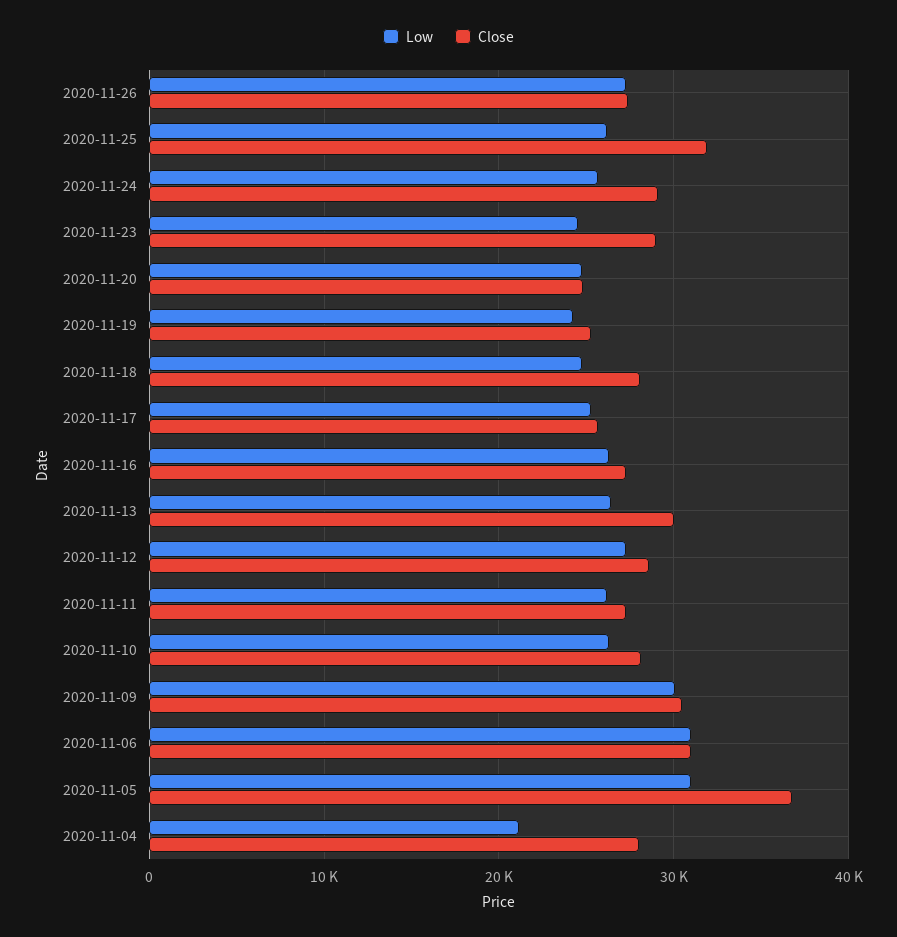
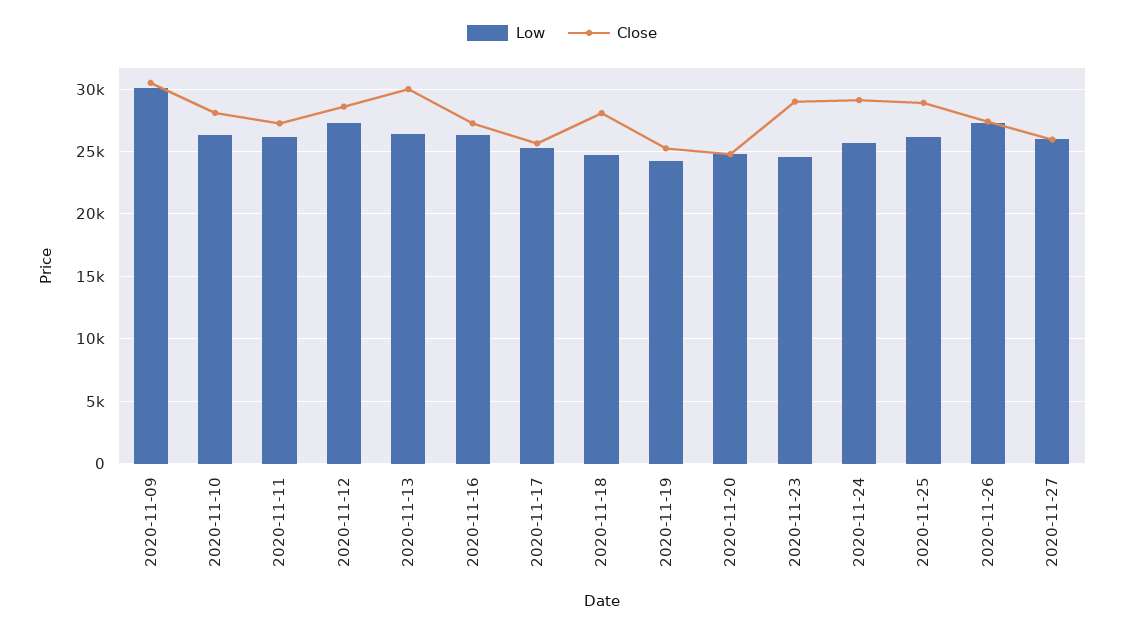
Close, 2020-11-25: 32000 -> 29000
Low, 2020-11-06: 31000 -> none
Close, 2020-11-06: 31000 -> none
Low, 2020-11-05: 31000 -> none
Close, 2020-11-05: 37000 -> none
Low, 2020-11-04: 21000 -> none
Close, 2020-11-04: 28000 -> none
Low, 2020-11-27: none -> 26000
Close, 2020-11-27: none -> 26000

